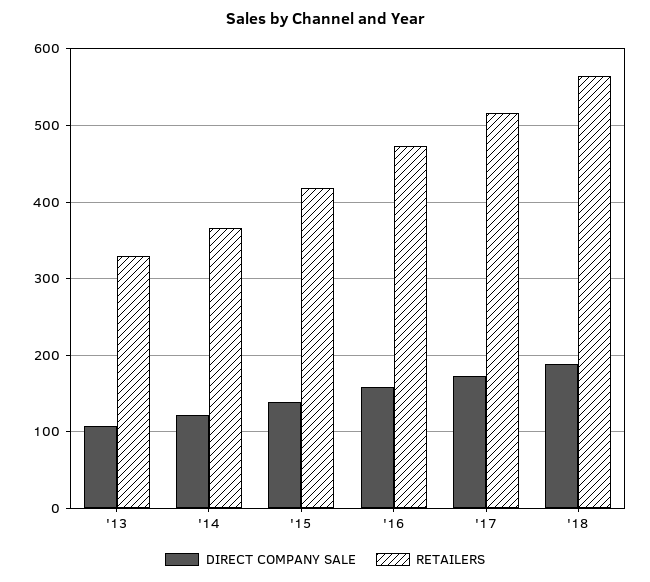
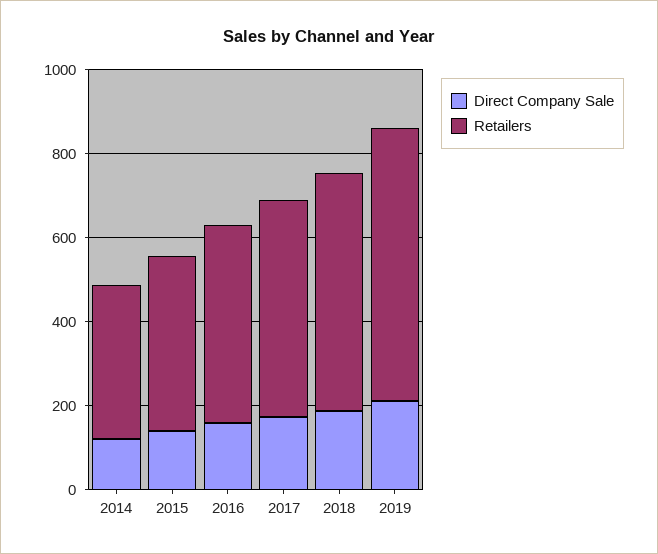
DIRECT COMPANY SALE, '13: 110 -> none
RETAILERS, '13: 330 -> none
DIRECT COMPANY SALE, 2019: none -> 200
RETAILERS, 2019: none -> 650

